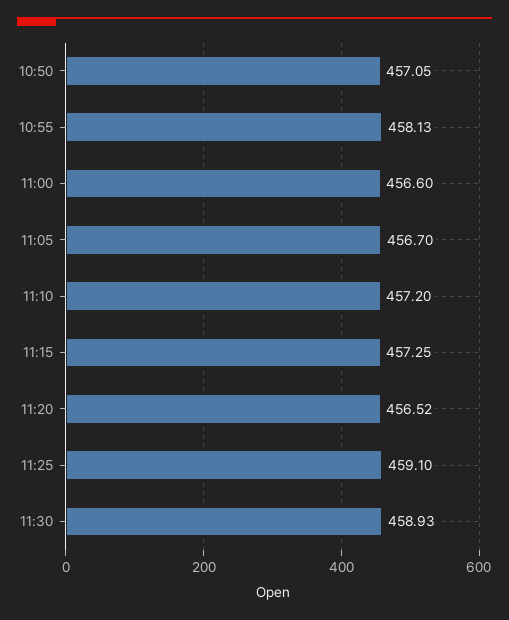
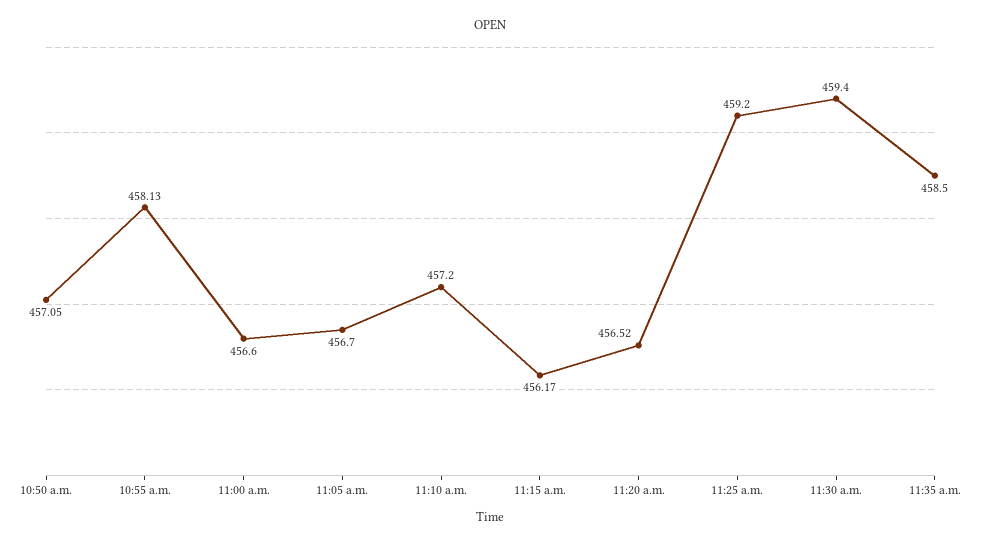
11:15: 457.25 -> 456.17
11:25: 459.1 -> 459.2
11:30: 458.93 -> 459.4
11:35 a.m.: none -> 458.5

